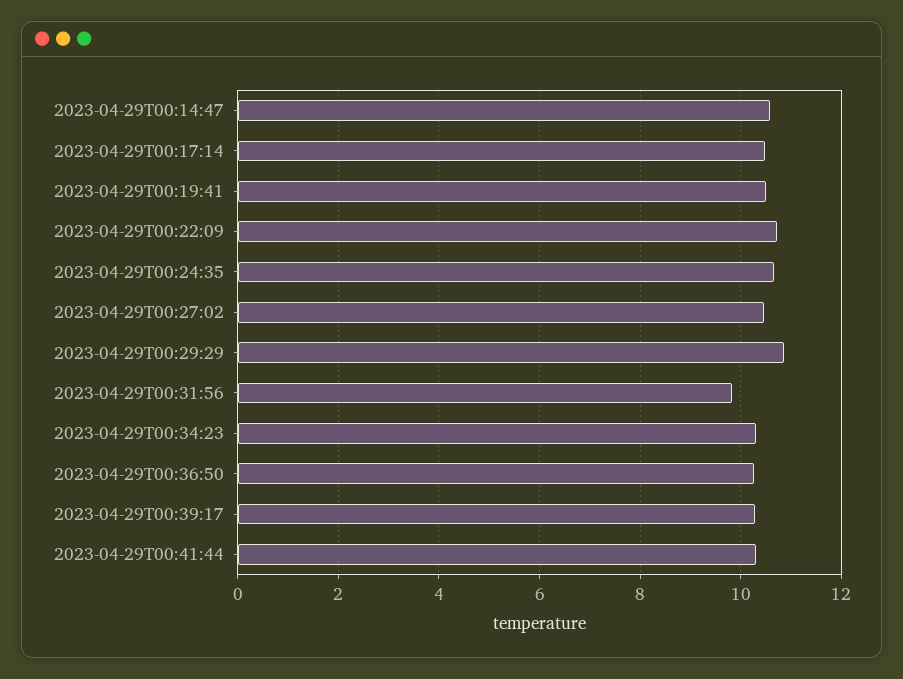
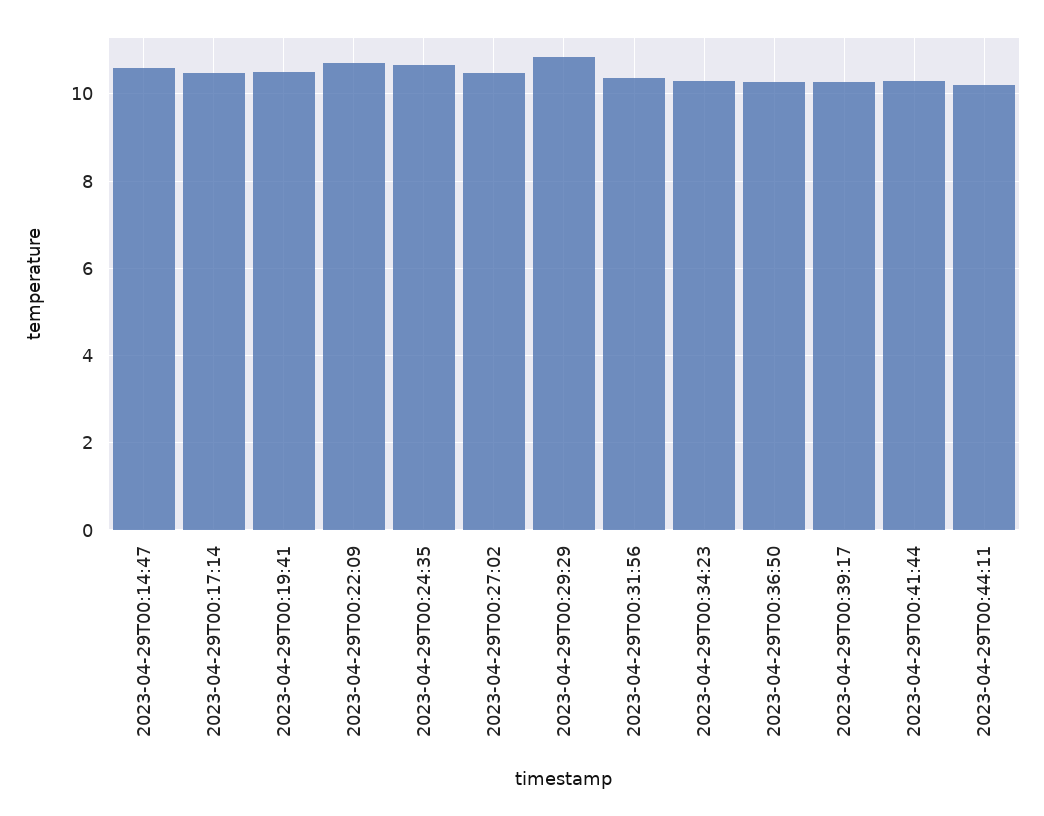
2023-04-29T00:31:56: 9.8 -> 10.4
2023-04-29T00:44:11: none -> 10.2

